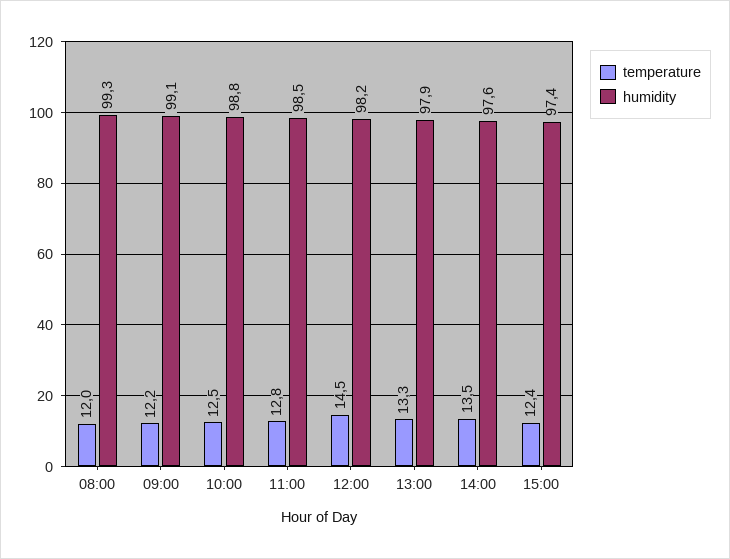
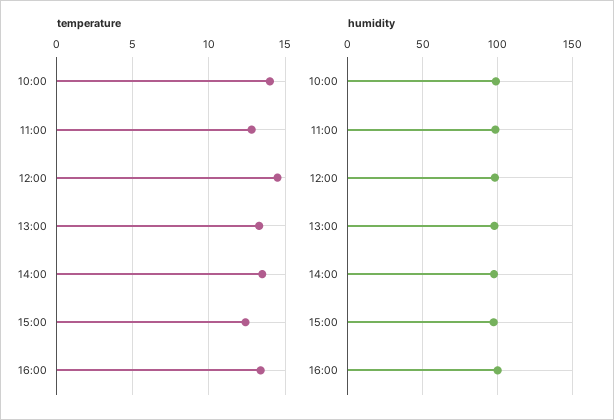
temperature, 08:00: 12 -> none
humidity, 08:00: 99.3 -> none
temperature, 09:00: 12.2 -> none
humidity, 09:00: 99.1 -> none
temperature, 10:00: 12.5 -> 14
temperature, 16:00: none -> 13.5
humidity, 16:00: none -> 100

